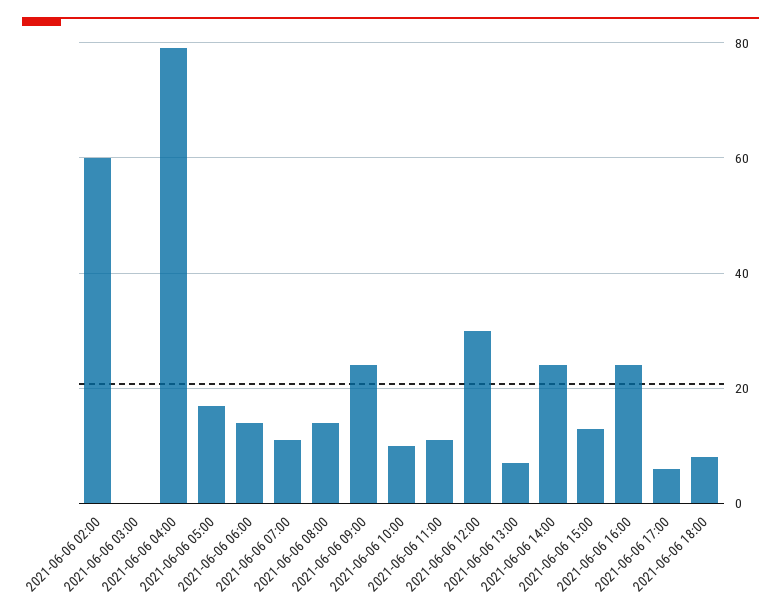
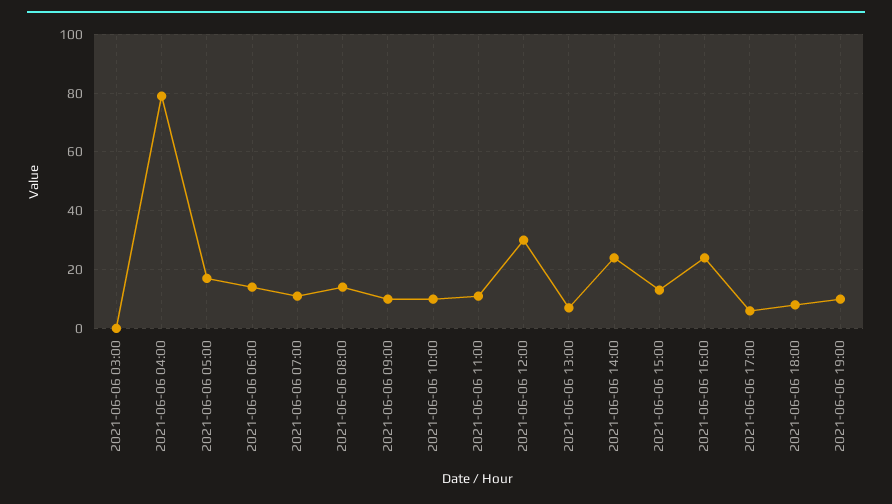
2021-06-06 02:00: 60 -> none
2021-06-06 09:00: 25 -> 10
2021-06-06 19:00: none -> 10

